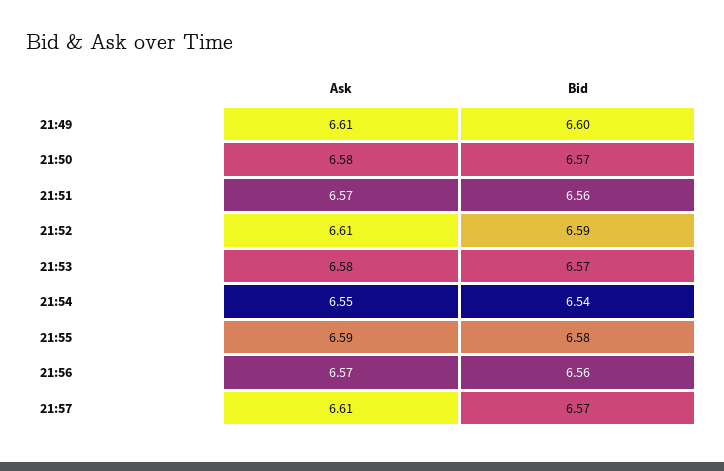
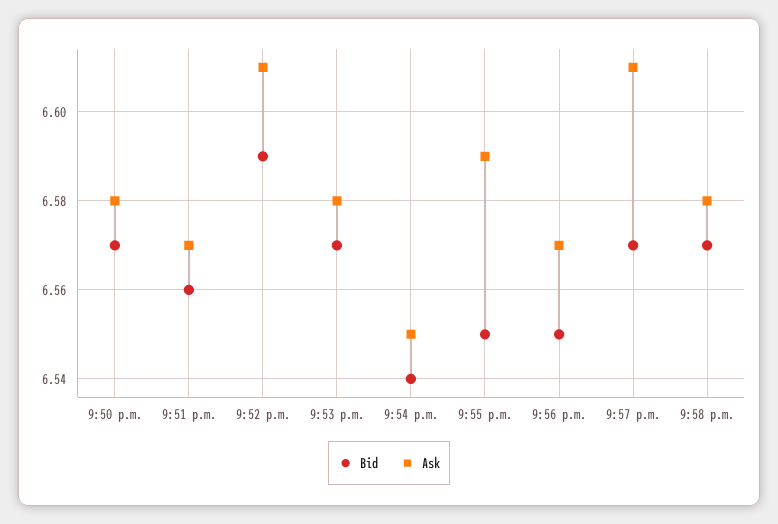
Ask, 21:49: 6.61 -> none
Bid, 21:49: 6.6 -> none
Bid, 21:55: 6.58 -> 6.55
Bid, 21:56: 6.56 -> 6.55
Bid, 9:58 p.m.: none -> 6.57
Ask, 9:58 p.m.: none -> 6.58

